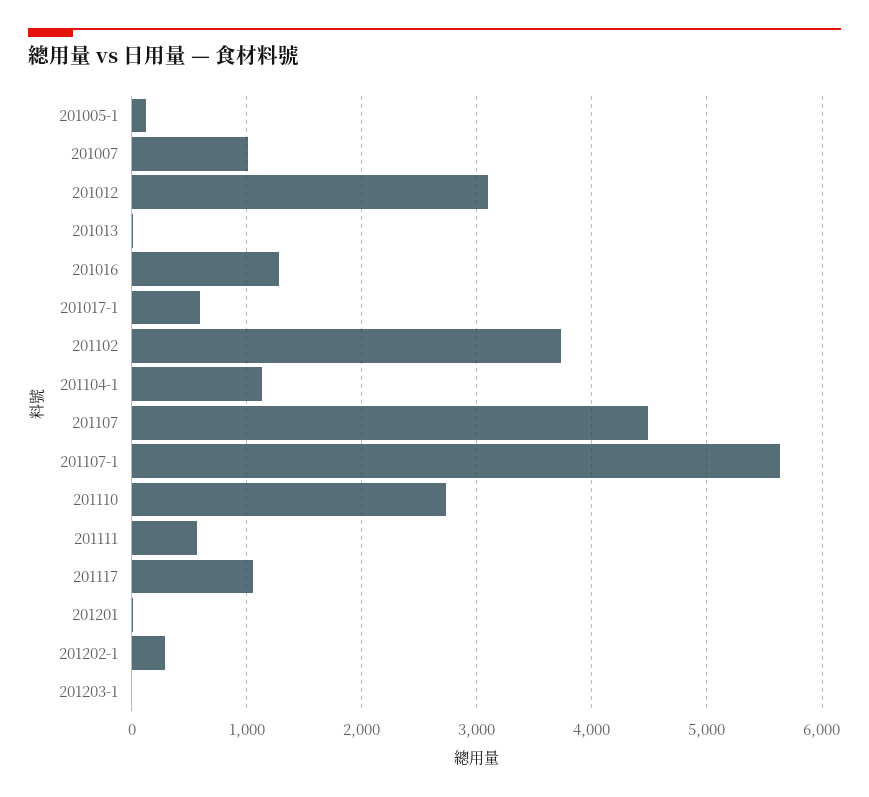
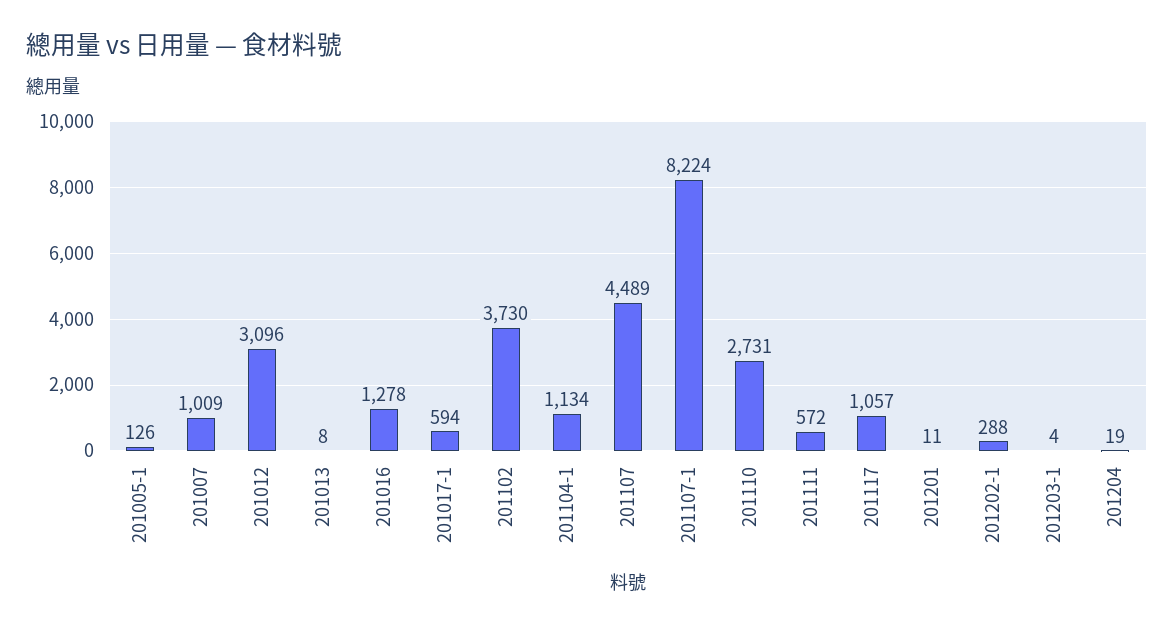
201107-1: 5600 -> 8224
201204: none -> 19

